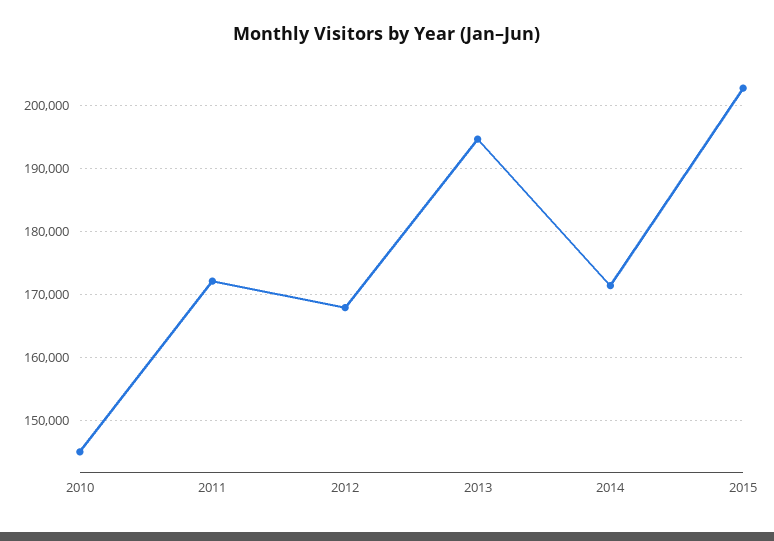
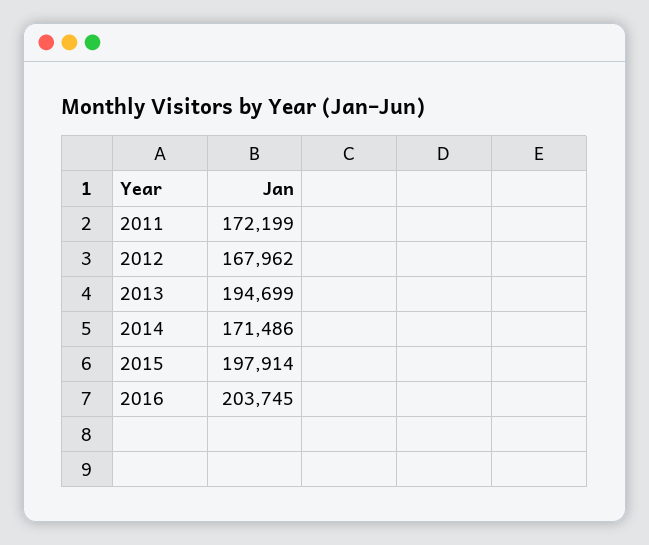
2010: 145000 -> none
2015: 203000 -> 197914
2016: none -> 203745

